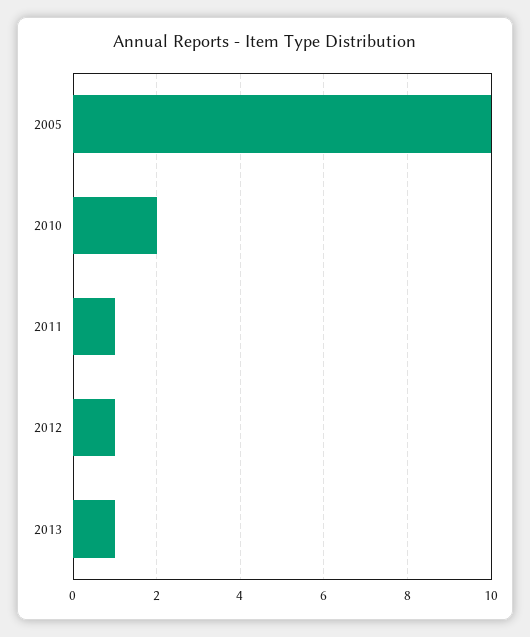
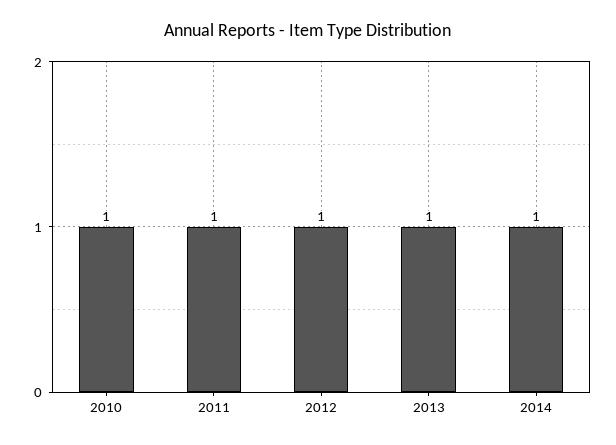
2005: 10 -> none
2010: 2 -> 1
2014: none -> 1

